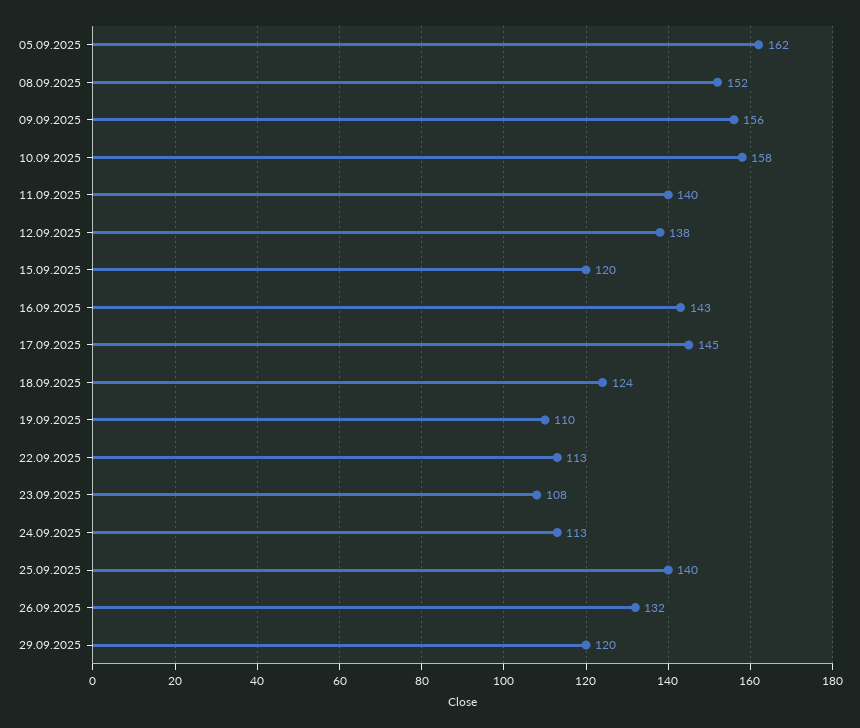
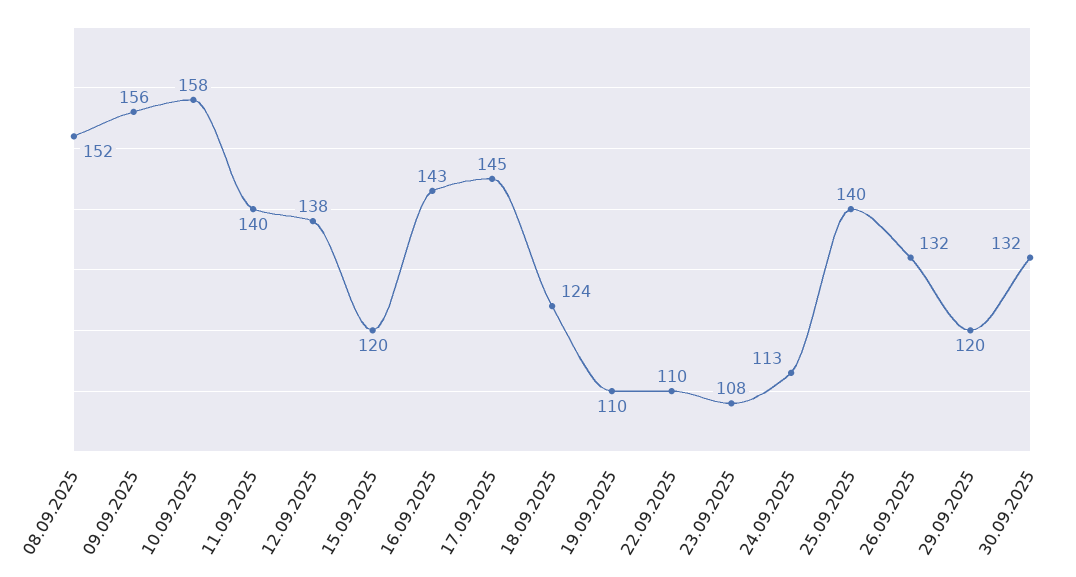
05.09.2025: 162 -> none
22.09.2025: 113 -> 110
30.09.2025: none -> 132

